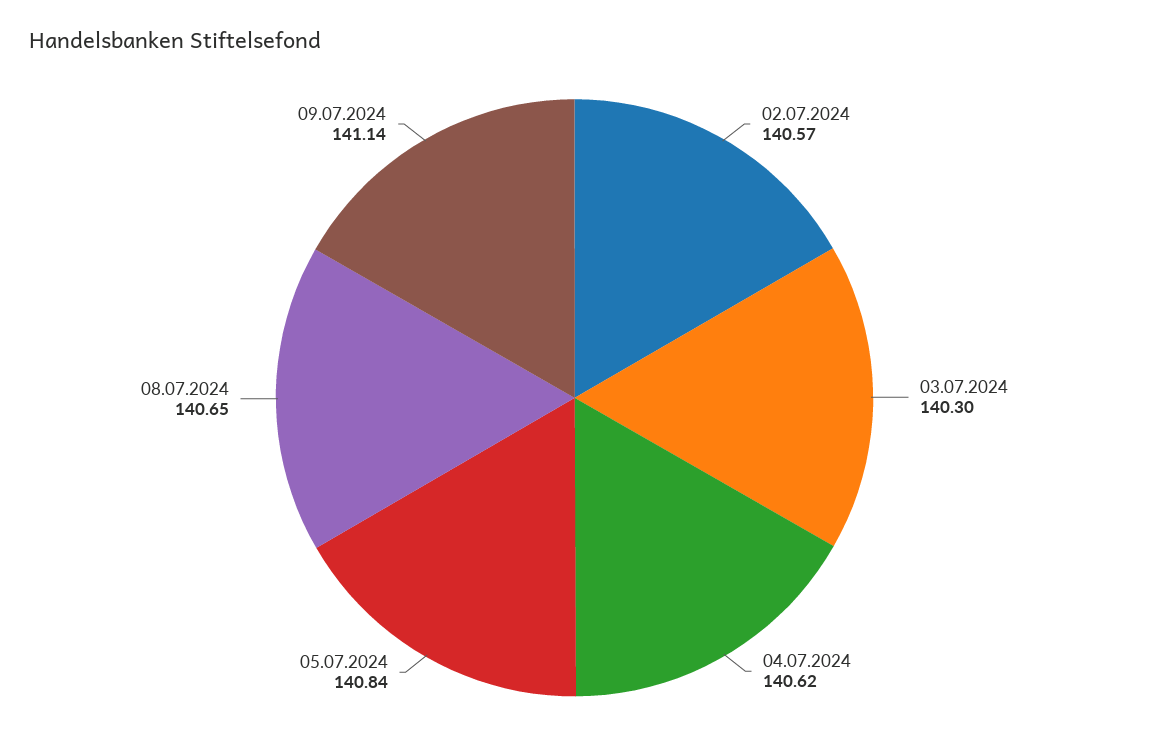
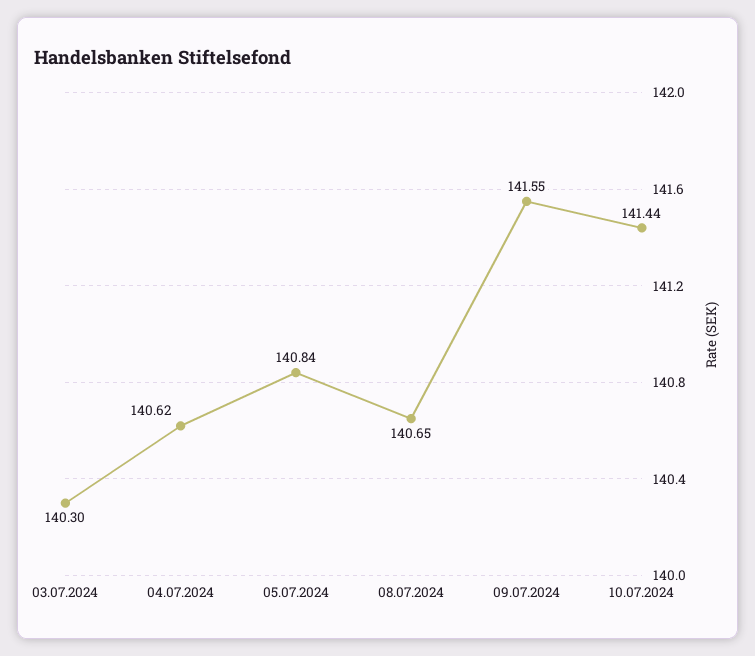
02.07.2024: 140.57 -> none
09.07.2024: 141.14 -> 141.55
10.07.2024: none -> 141.44

